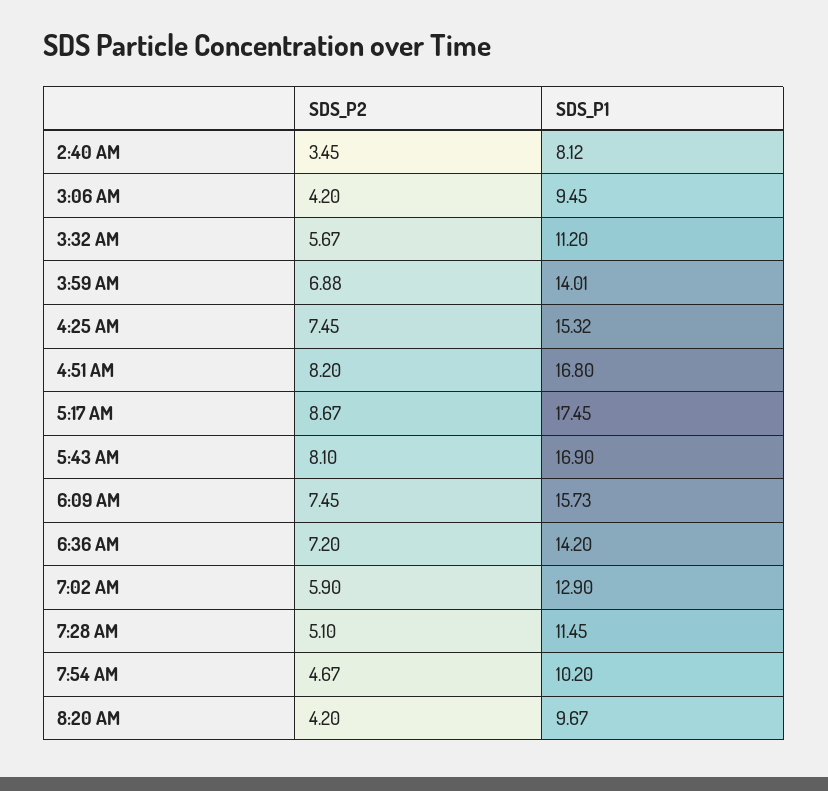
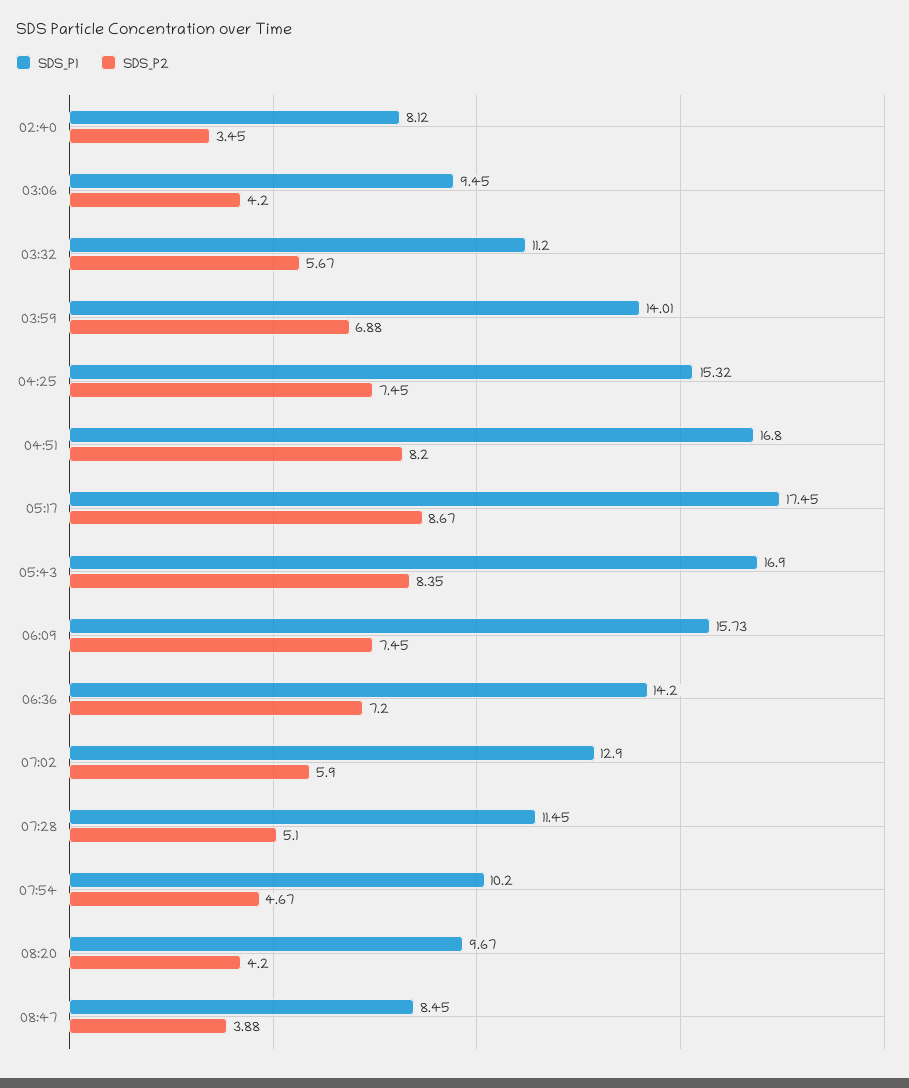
SDS_P2, 5:43 AM: 8.1 -> 8.35
SDS_P1, 08:47: none -> 8.45
SDS_P2, 08:47: none -> 3.88

